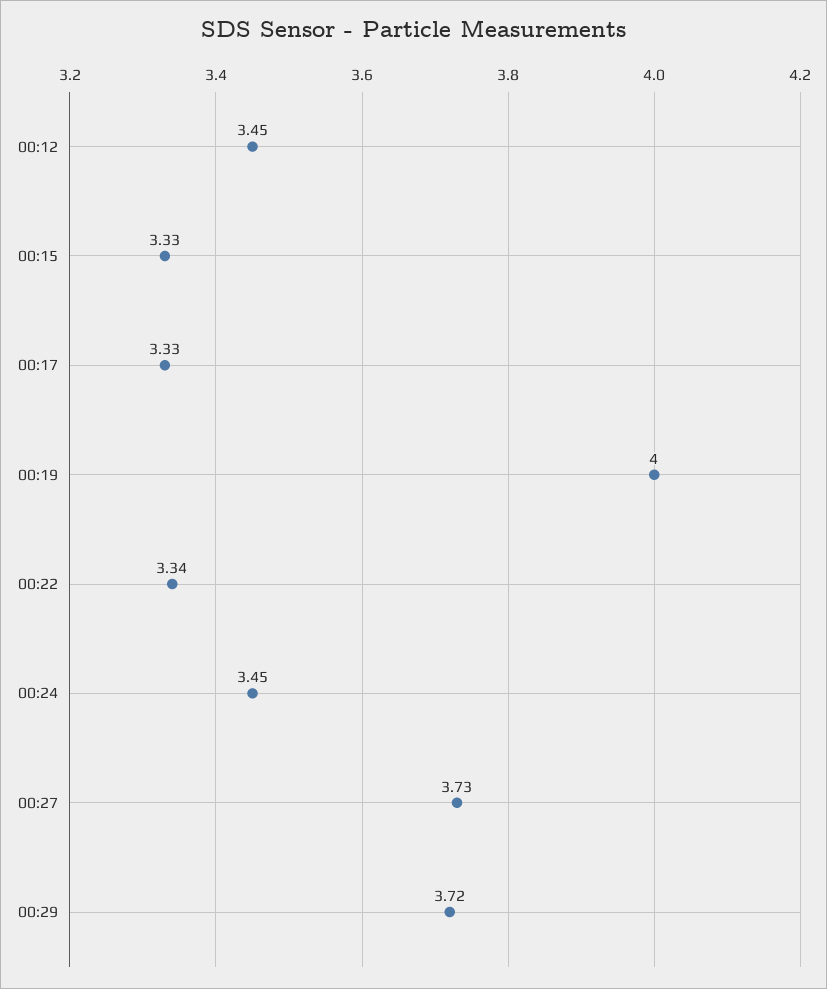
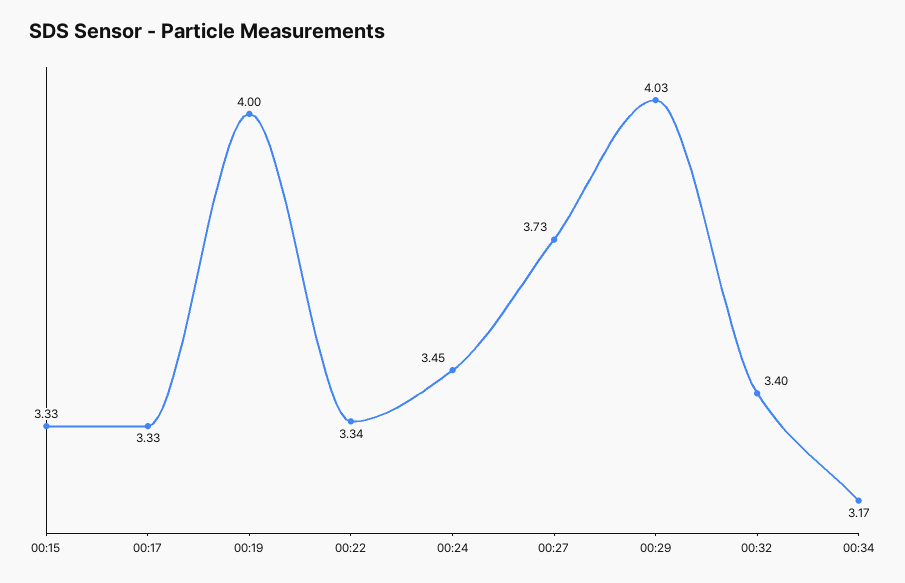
00:12: 3.45 -> none
00:29: 3.72 -> 4.03
00:32: none -> 3.4
00:34: none -> 3.17

